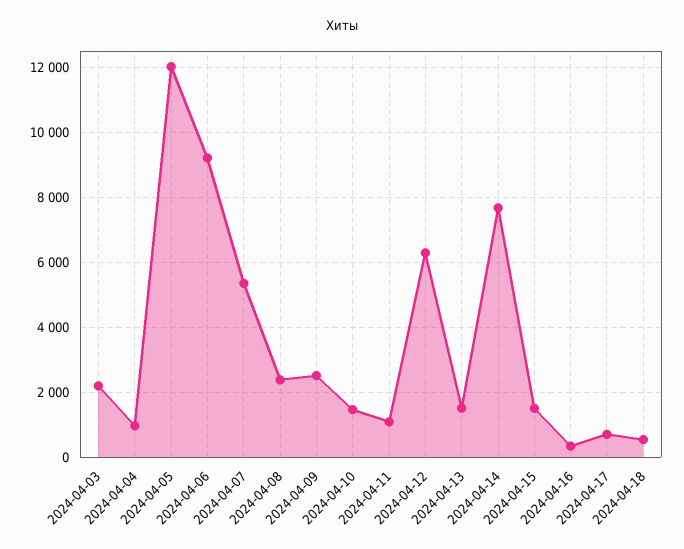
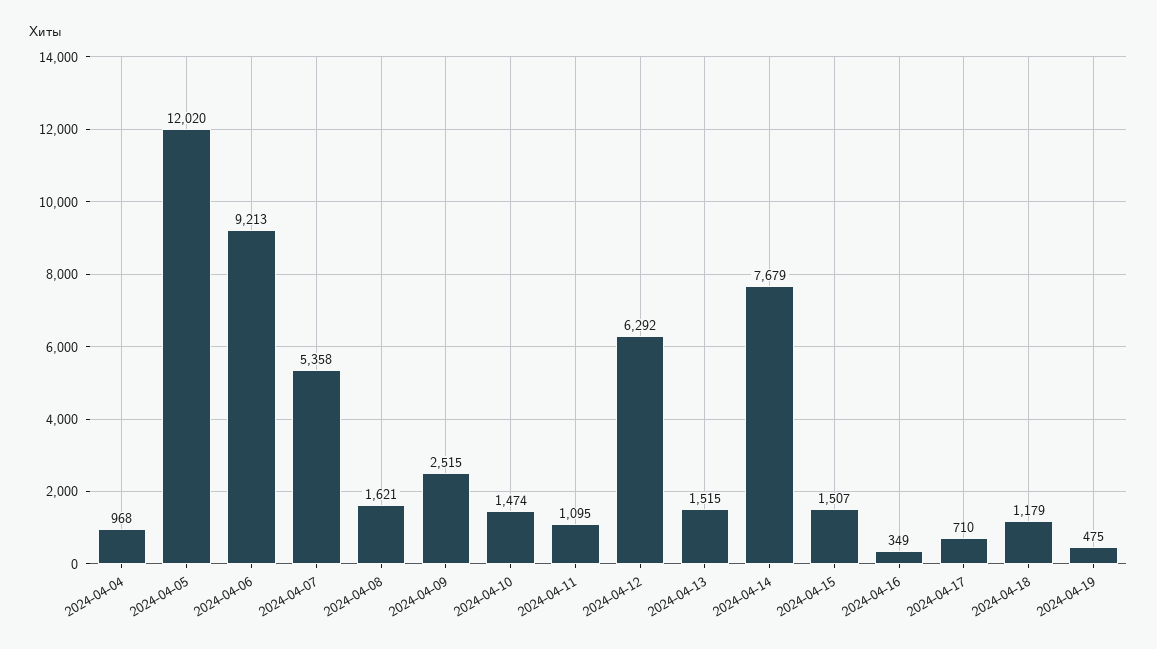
2024-04-03: 2200 -> none
2024-04-08: 2400 -> 1621
2024-04-18: 600 -> 1179
2024-04-19: none -> 475

